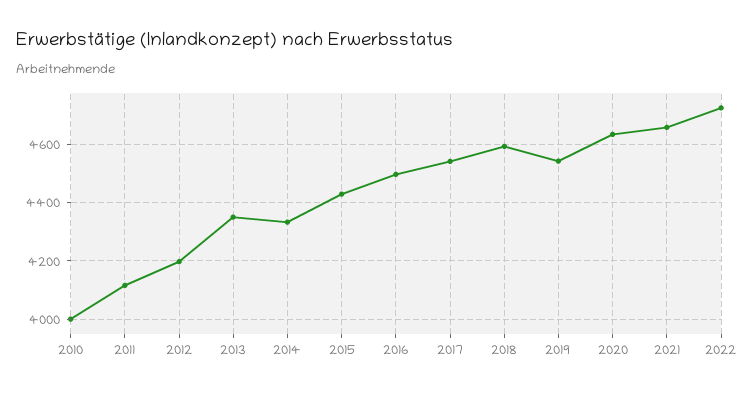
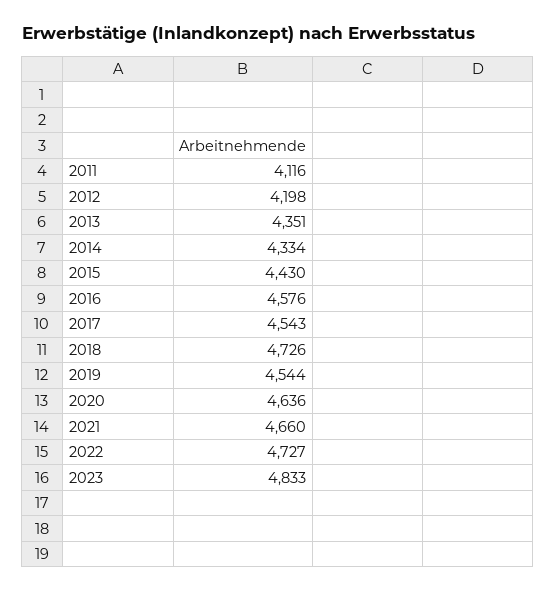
2010: 4000 -> none
2016: 4500 -> 4576
2018: 4600 -> 4726
2023: none -> 4833

